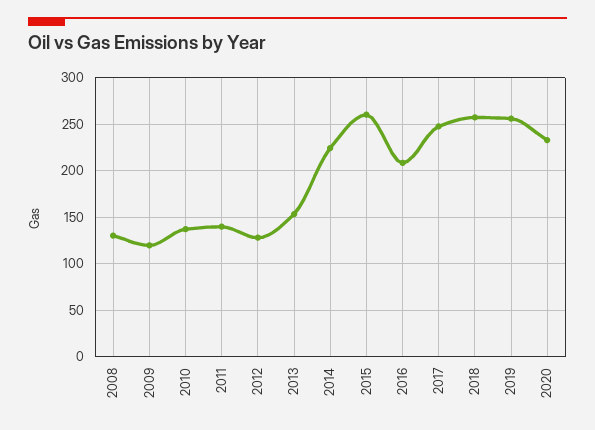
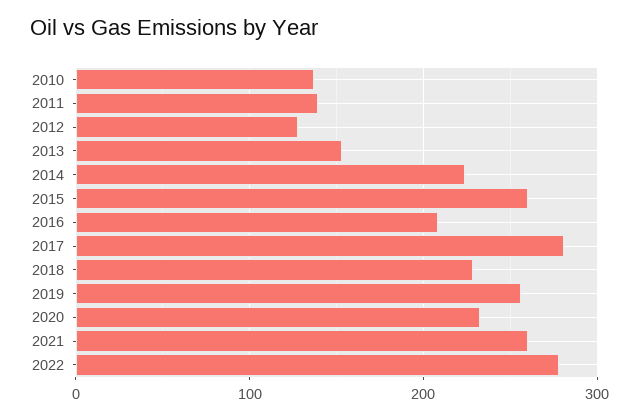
2008: 130 -> none
2009: 120 -> none
2017: 250 -> 280
2018: 260 -> 230
2021: none -> 260
2022: none -> 280

